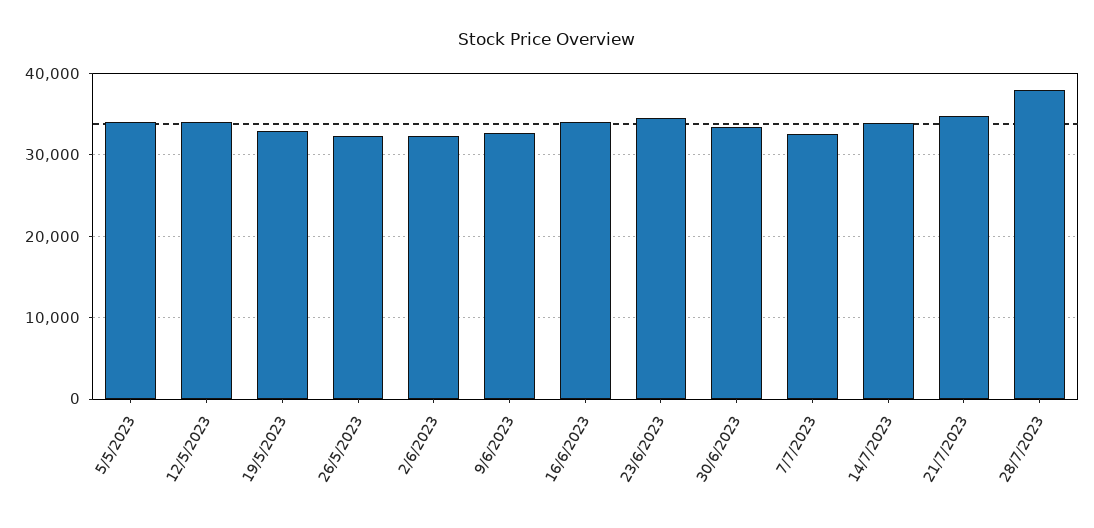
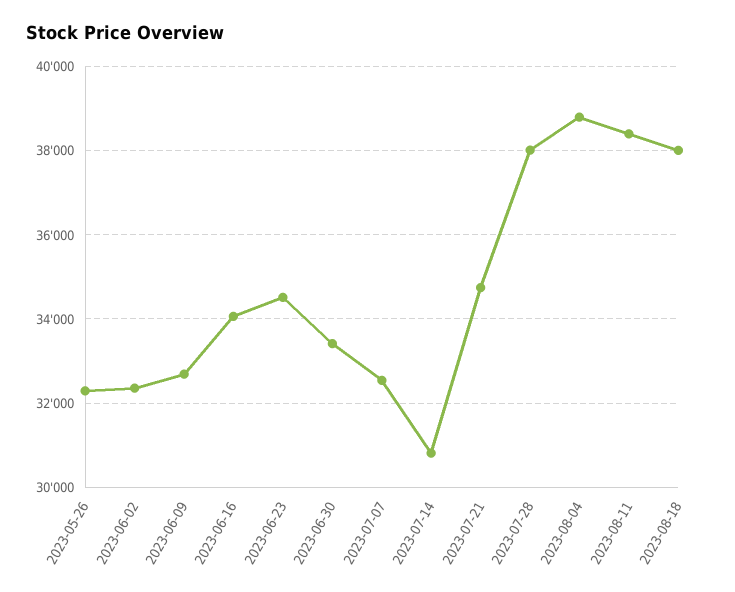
5/5/2023: 34000 -> none
12/5/2023: 34000 -> none
19/5/2023: 33000 -> none
14/7/2023: 34000 -> 30800
2023-08-04: none -> 38800
2023-08-11: none -> 38400
2023-08-18: none -> 38000

